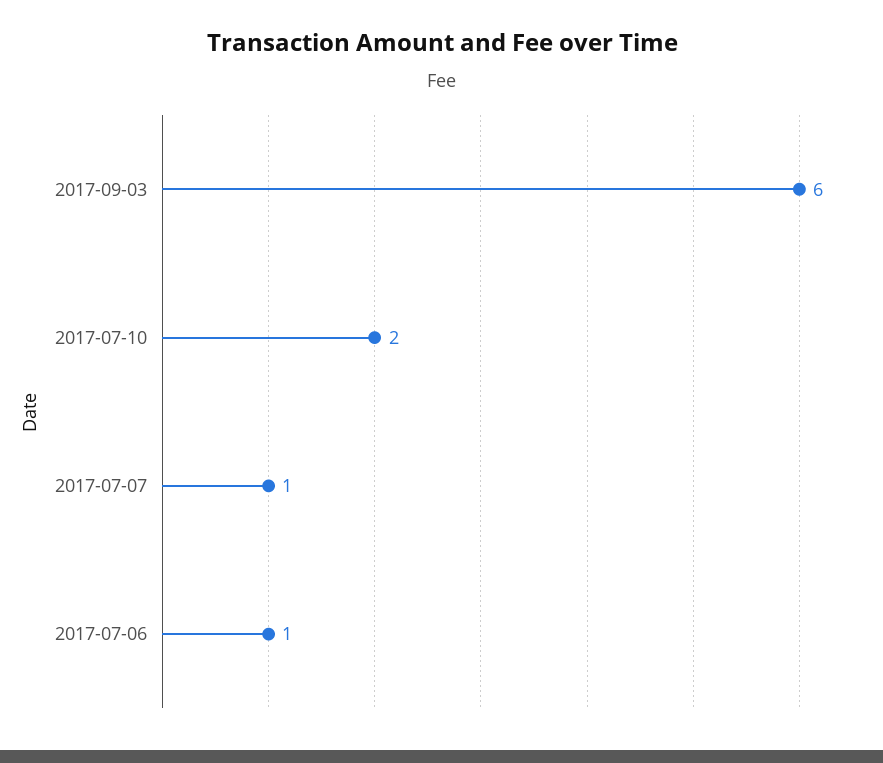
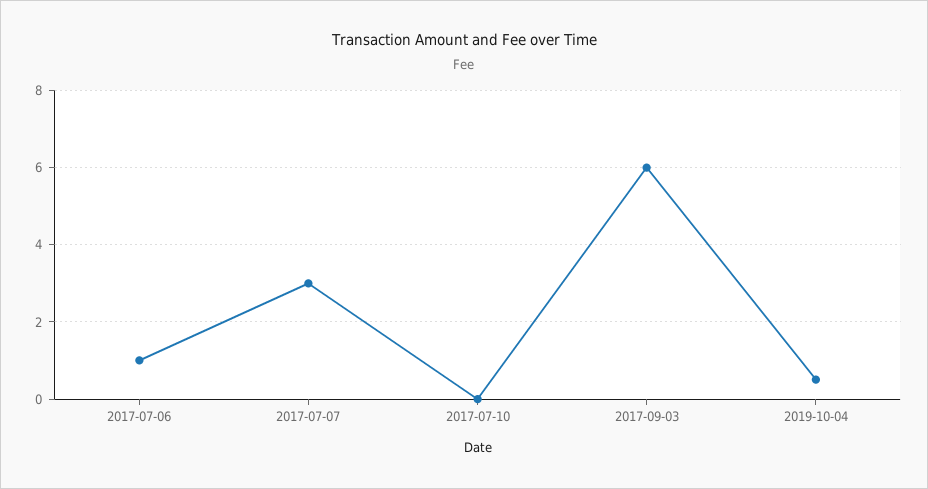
2017-07-10: 2 -> 0
2017-07-07: 1 -> 3
2019-10-04: none -> 0.5

